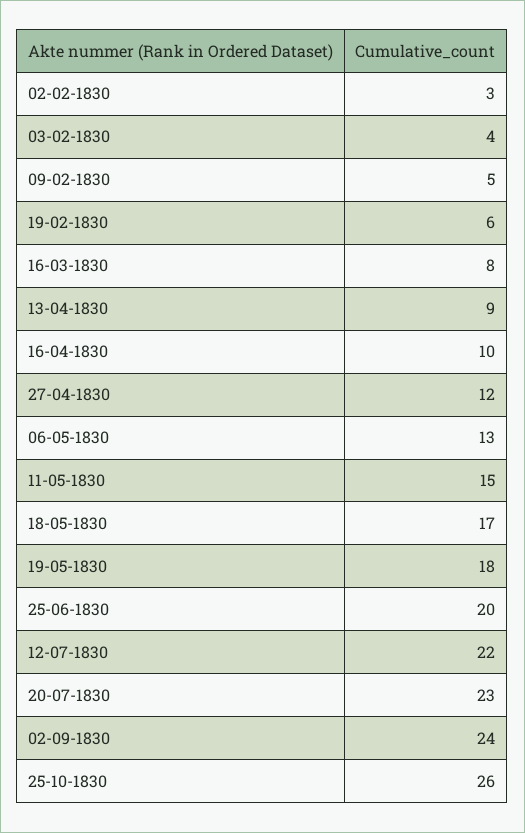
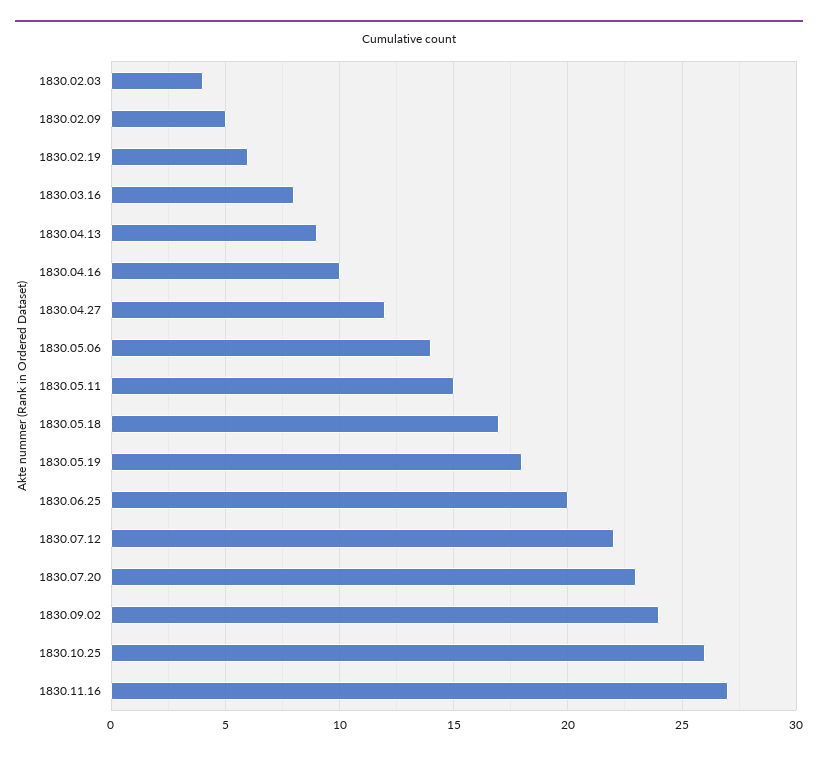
02-02-1830: 3 -> none
06-05-1830: 13 -> 14
1830.11.16: none -> 27

